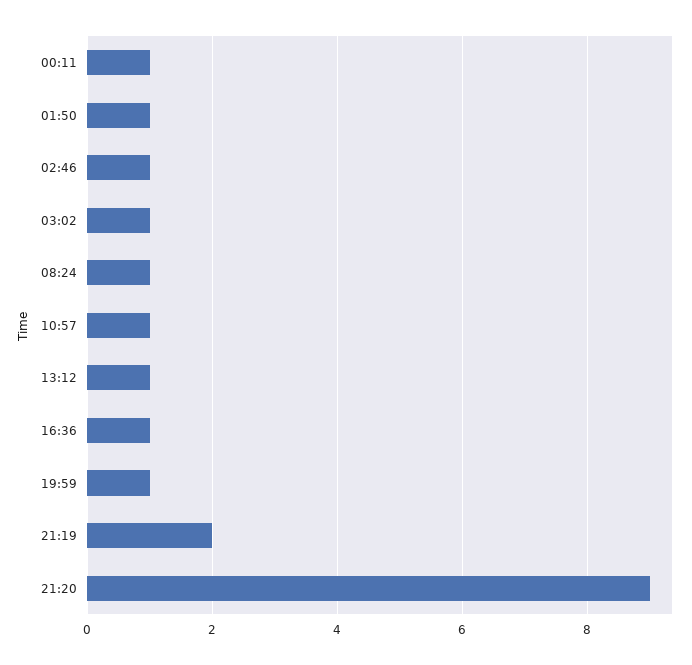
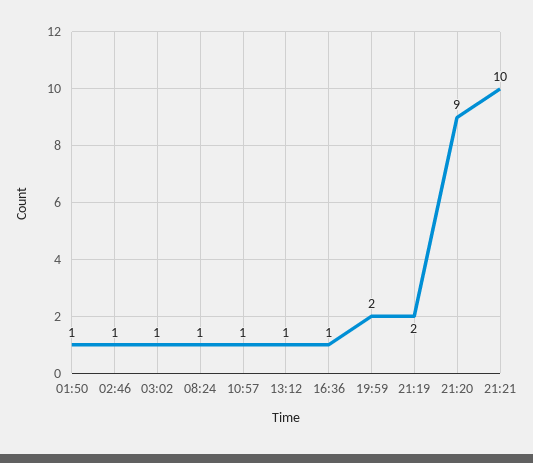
00:11: 1 -> none
19:59: 1 -> 2
21:21: none -> 10

